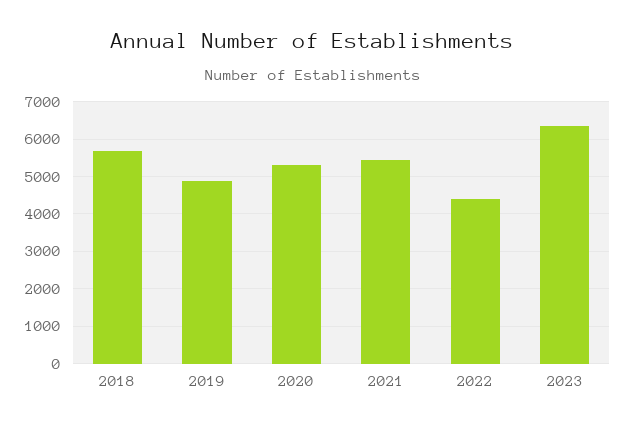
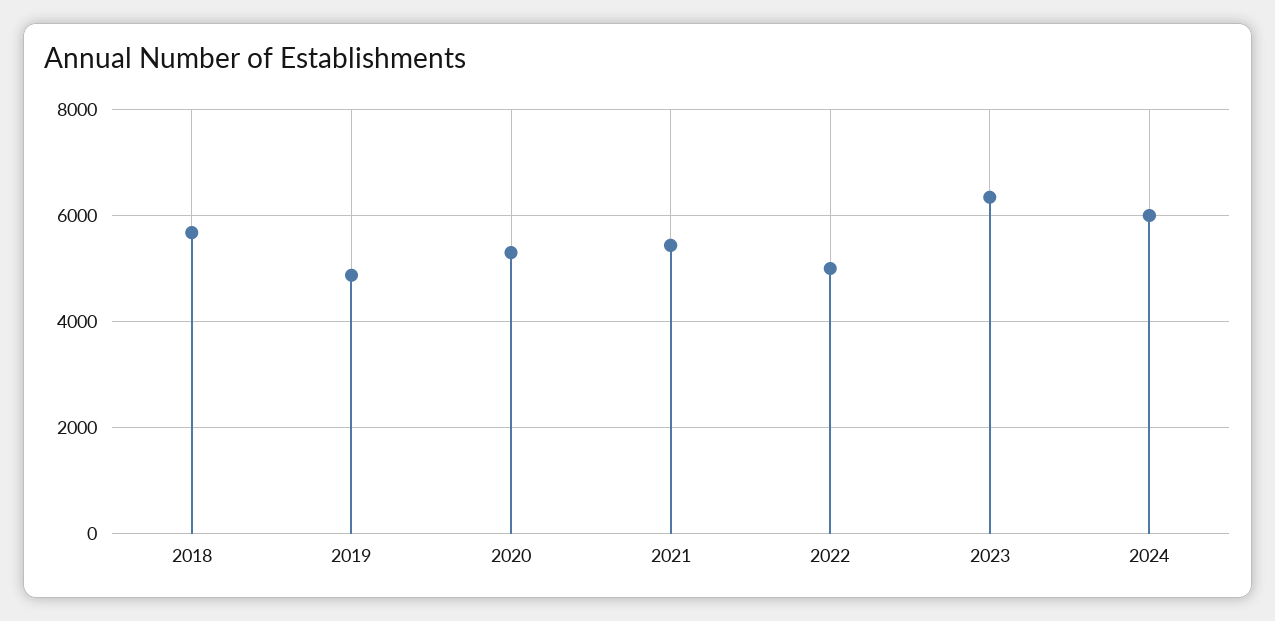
2022: 4400 -> 5000
2024: none -> 6000

